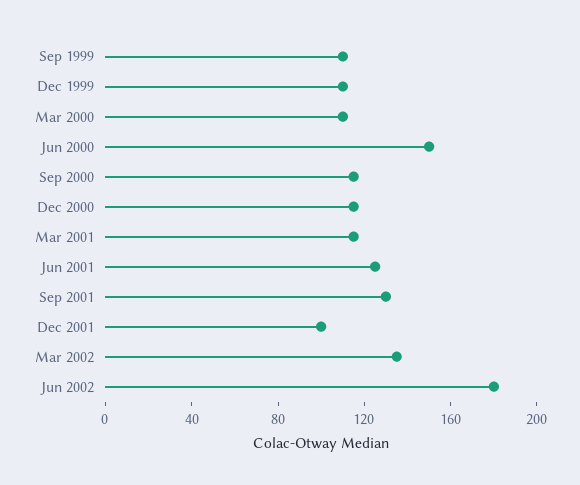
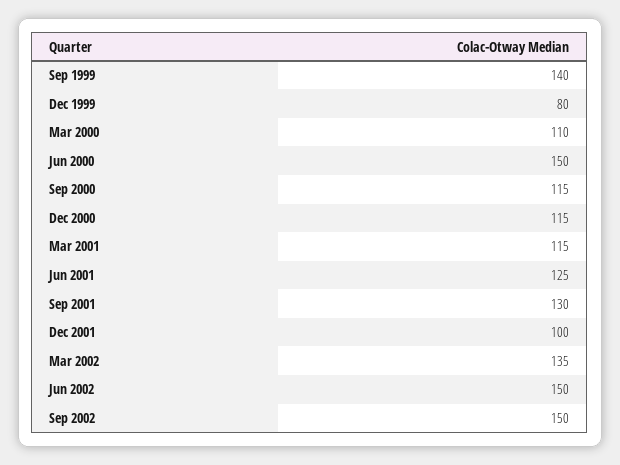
Sep 1999: 110 -> 140
Dec 1999: 110 -> 80
Jun 2002: 180 -> 150
Sep 2002: none -> 150

